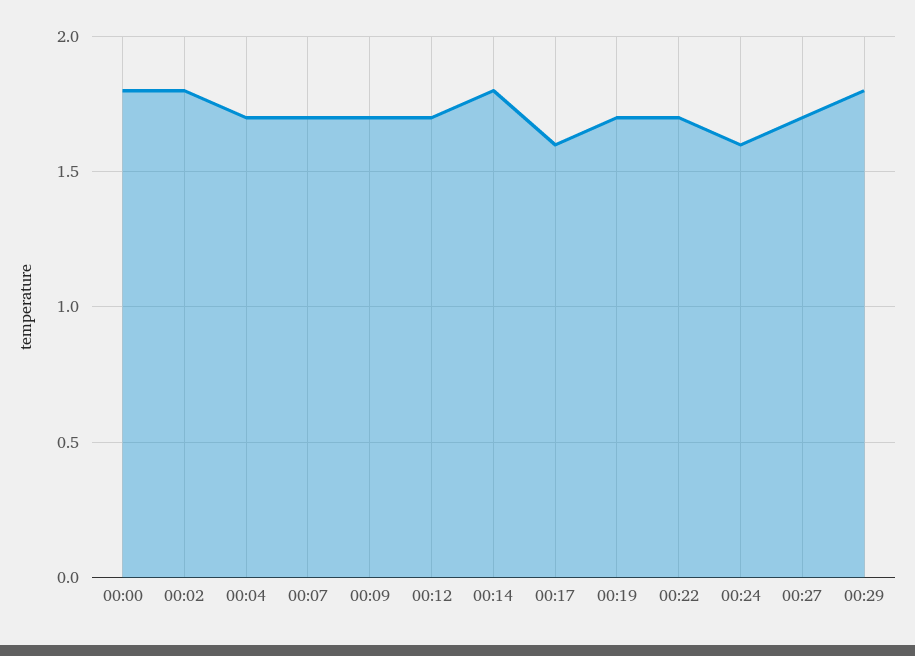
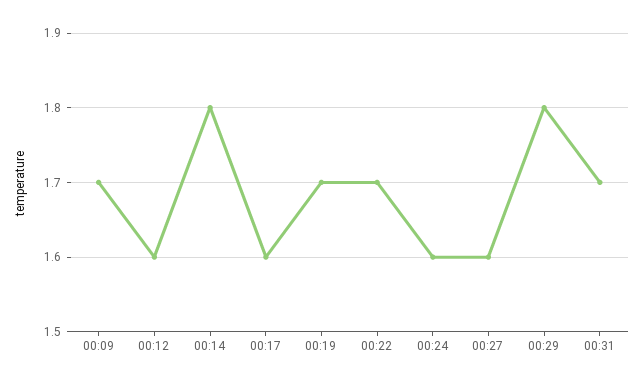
00:00: 1.8 -> none
00:02: 1.8 -> none
00:04: 1.7 -> none
00:07: 1.7 -> none
00:12: 1.7 -> 1.6
00:27: 1.7 -> 1.6
00:31: none -> 1.7

